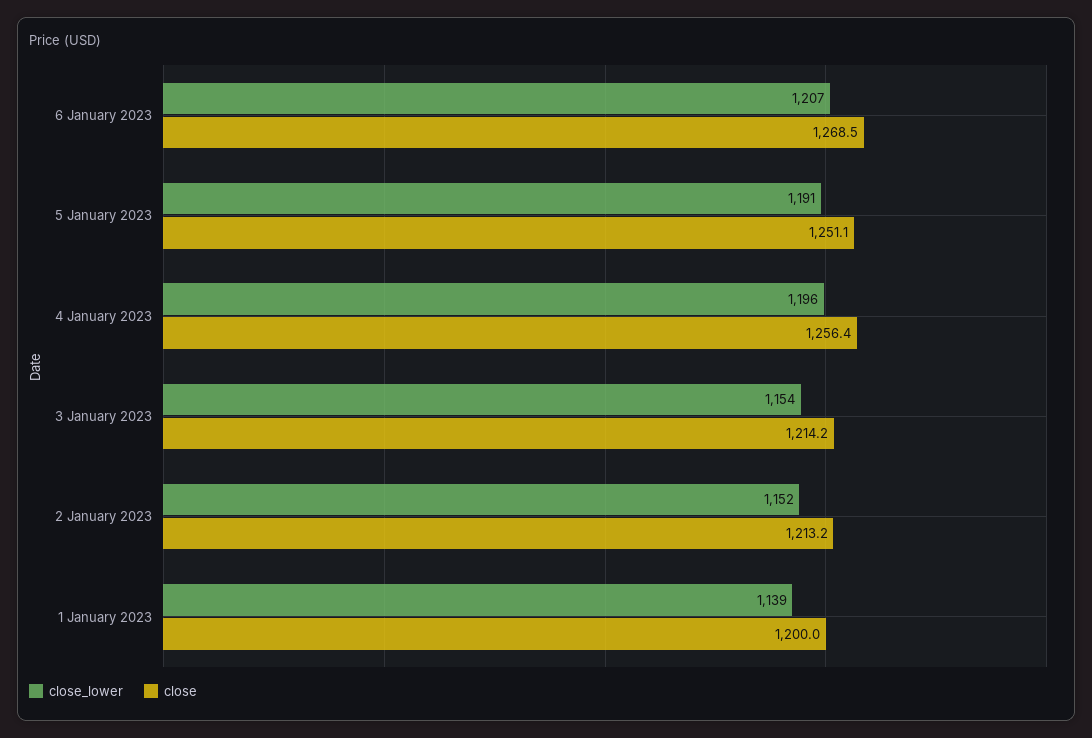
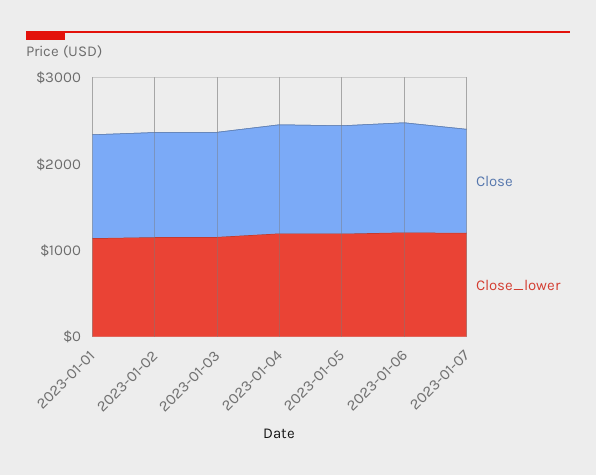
close, 2023-01-07: none -> 1200
close_lower, 2023-01-07: none -> 1200

